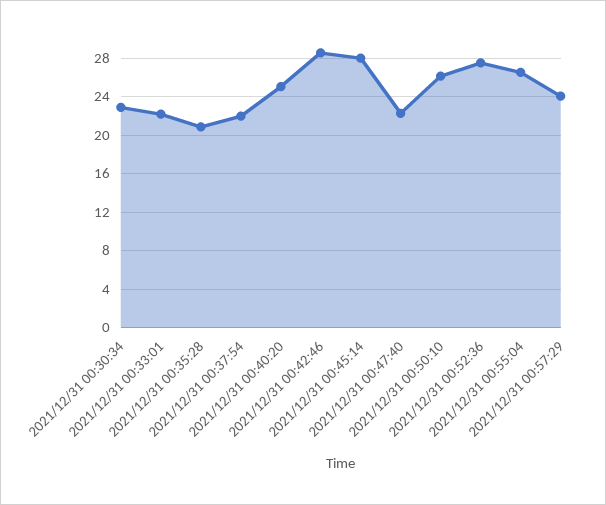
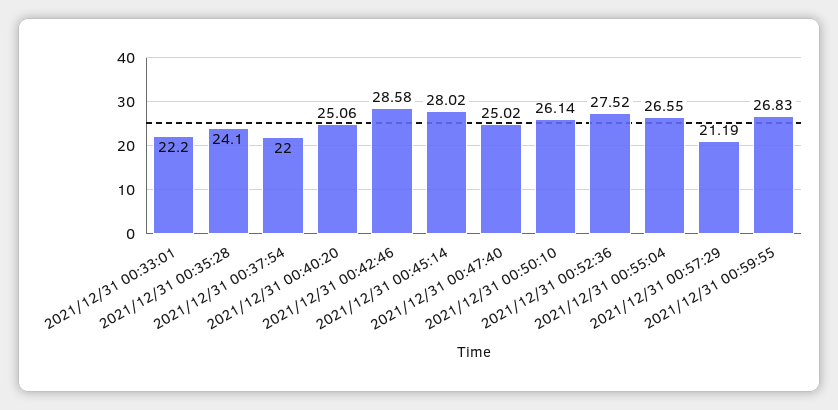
2021/12/31 00:30:34: 23 -> none
2021/12/31 00:35:28: 21 -> 24.1
2021/12/31 00:47:40: 22 -> 25.02
2021/12/31 00:57:29: 24 -> 21.19
2021/12/31 00:59:55: none -> 26.83

